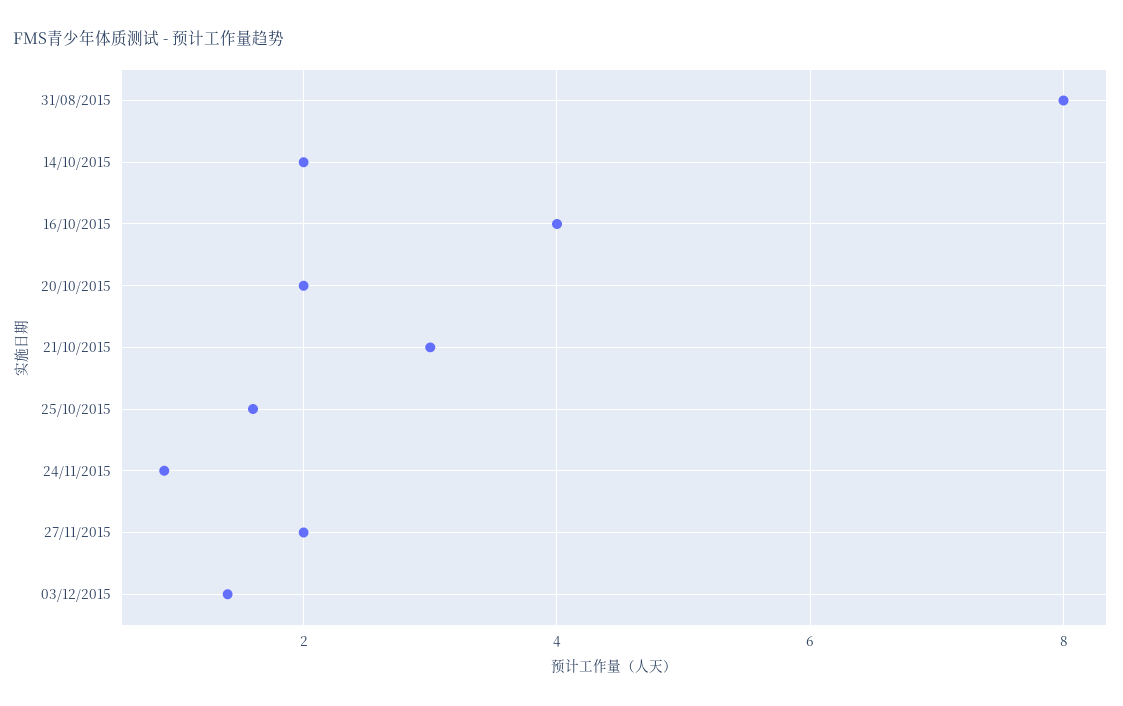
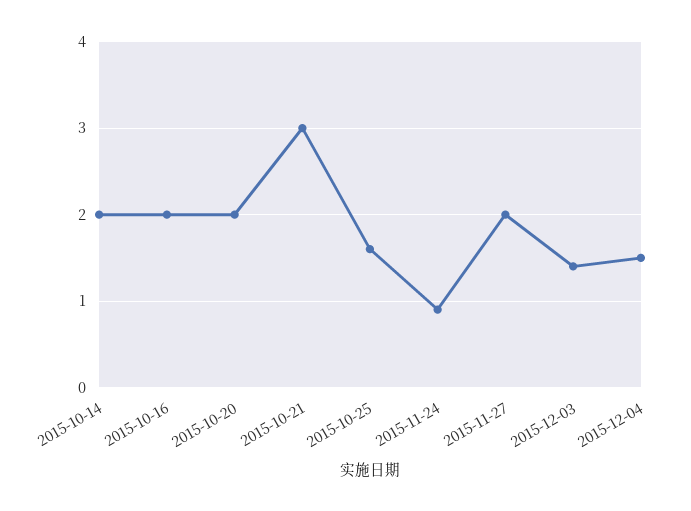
31/08/2015: 8 -> none
16/10/2015: 4 -> 2
2015-12-04: none -> 1.5

